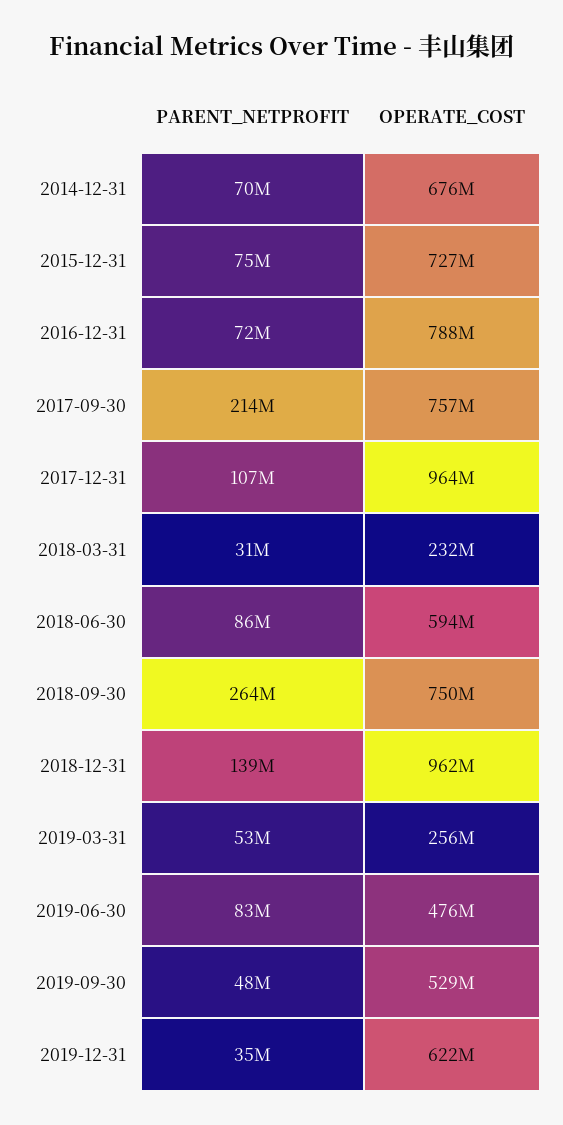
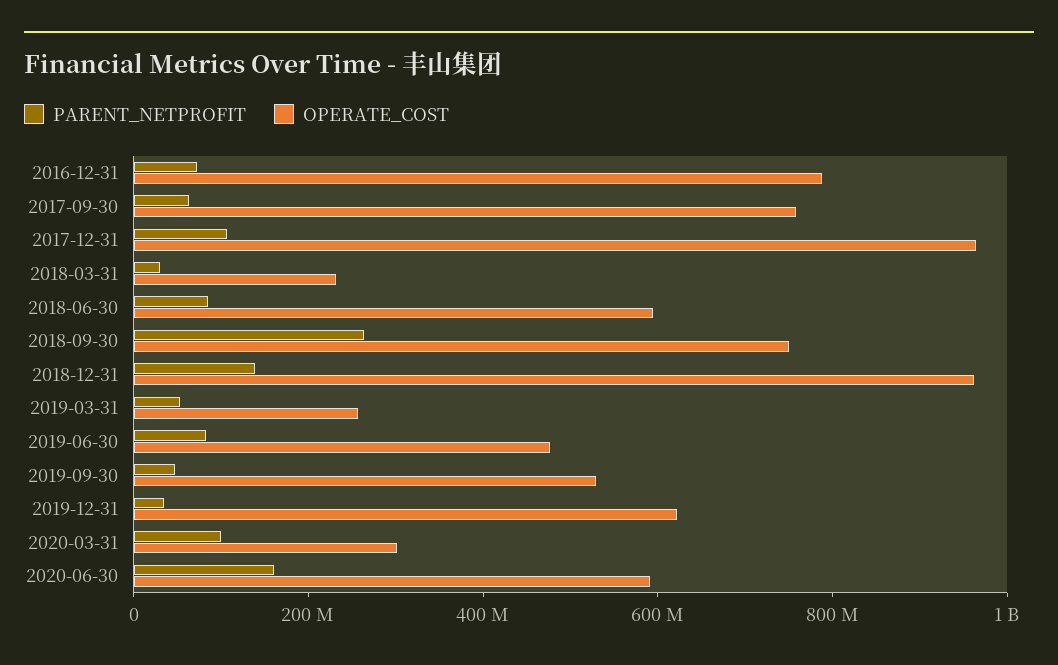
PARENT_NETPROFIT, 2014-12-31: 70000000 -> none
OPERATE_COST, 2014-12-31: 676000000 -> none
PARENT_NETPROFIT, 2015-12-31: 75000000 -> none
OPERATE_COST, 2015-12-31: 727000000 -> none
PARENT_NETPROFIT, 2017-09-30: 214000000 -> 50000000
PARENT_NETPROFIT, 2020-03-31: none -> 100000000
OPERATE_COST, 2020-03-31: none -> 300000000
PARENT_NETPROFIT, 2020-06-30: none -> 150000000
OPERATE_COST, 2020-06-30: none -> 600000000

